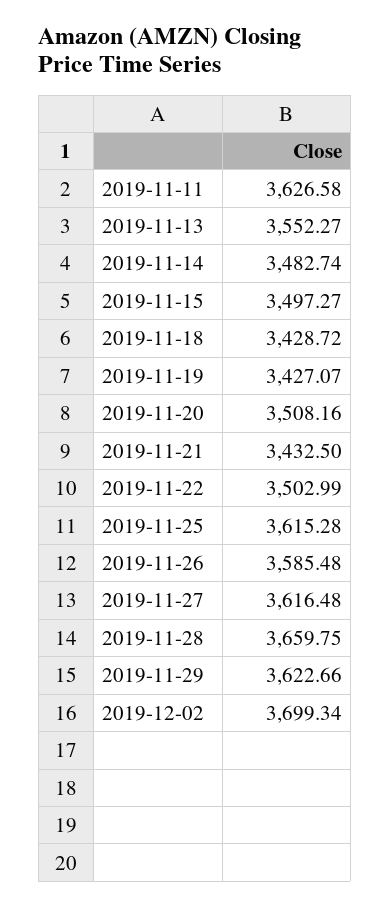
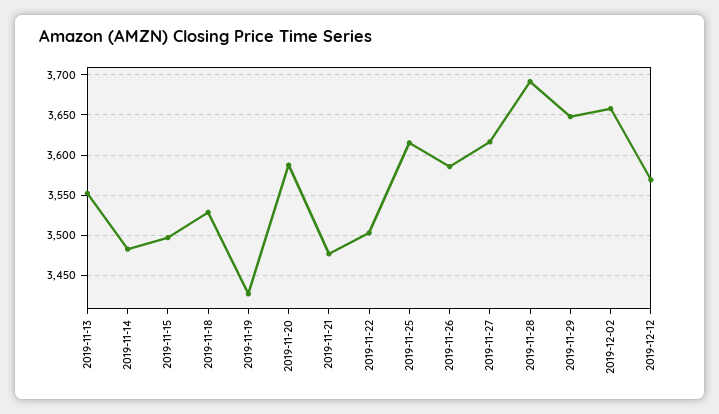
2019-11-11: 3626.58 -> none
2019-11-18: 3428.72 -> 3530
2019-11-20: 3508.16 -> 3590
2019-11-21: 3432.5 -> 3480
2019-11-28: 3659.75 -> 3690
2019-11-29: 3622.66 -> 3650
2019-12-02: 3699.34 -> 3660
2019-12-12: none -> 3570

